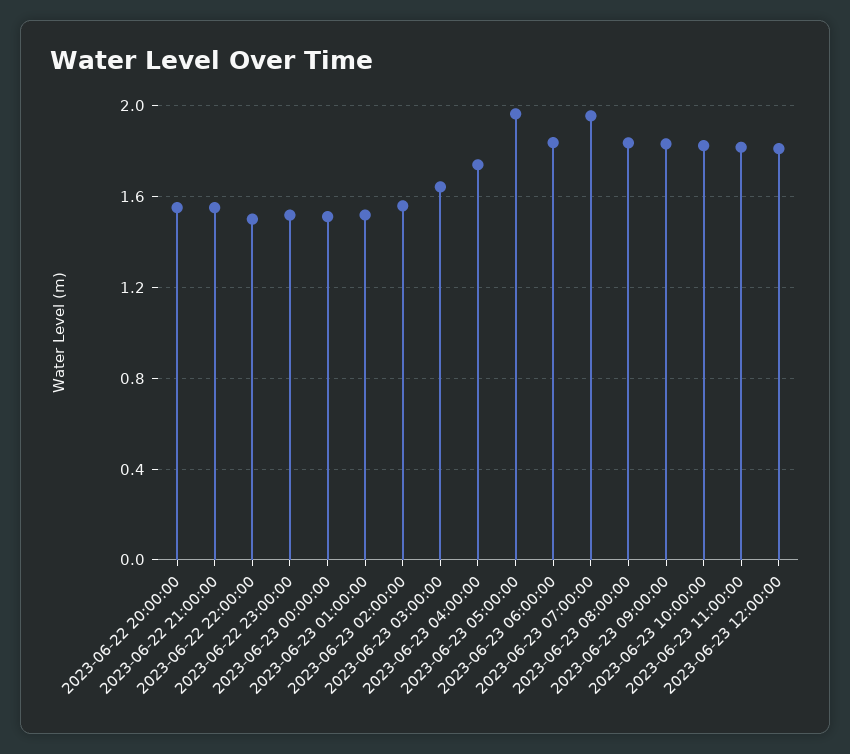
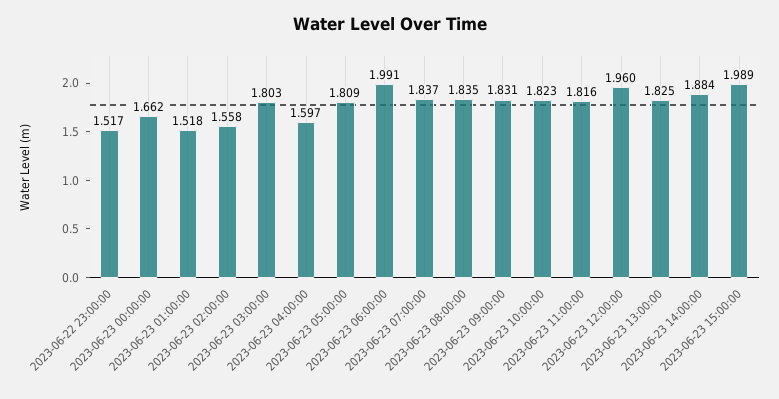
2023-06-22 20:00:00: 1.55 -> none
2023-06-22 21:00:00: 1.55 -> none
2023-06-22 22:00:00: 1.5 -> none
2023-06-23 00:00:00: 1.5 -> 1.662
2023-06-23 03:00:00: 1.65 -> 1.803
2023-06-23 04:00:00: 1.75 -> 1.597
2023-06-23 05:00:00: 1.95 -> 1.809
2023-06-23 06:00:00: 1.85 -> 1.991
2023-06-23 07:00:00: 1.95 -> 1.837
2023-06-23 12:00:00: 1.8 -> 1.96
2023-06-23 13:00:00: none -> 1.825
2023-06-23 14:00:00: none -> 1.884
2023-06-23 15:00:00: none -> 1.989

